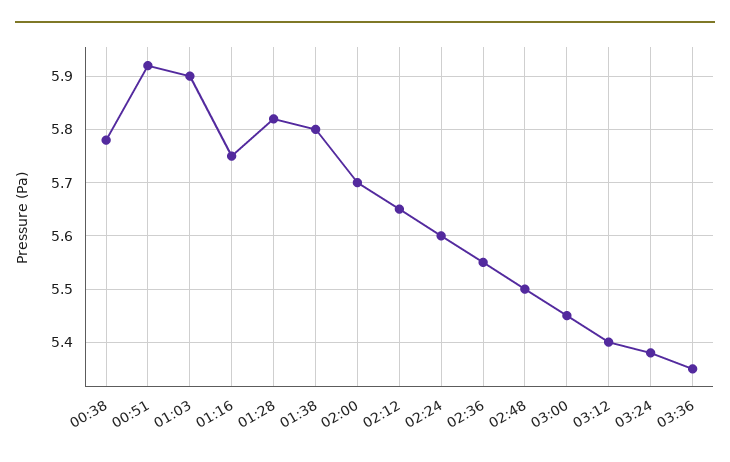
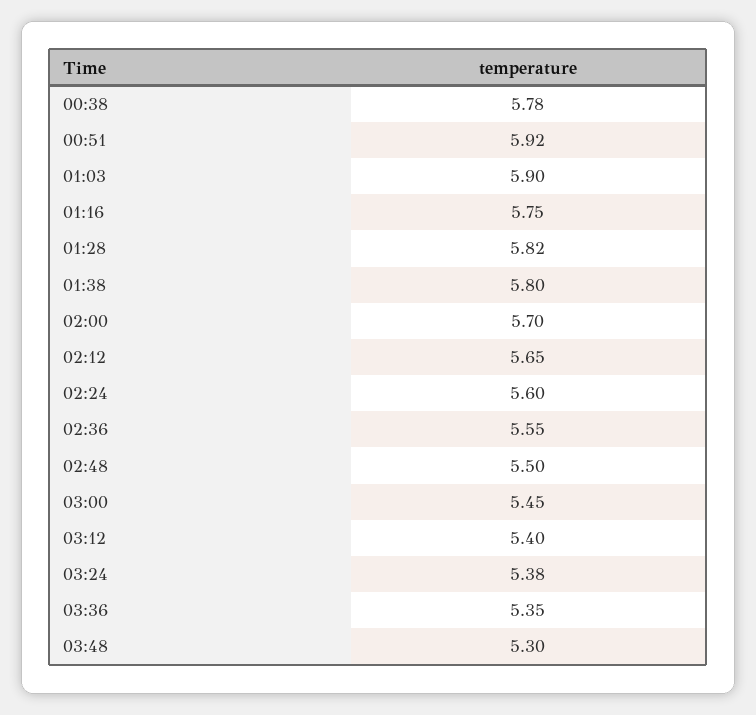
03:48: none -> 5.3

